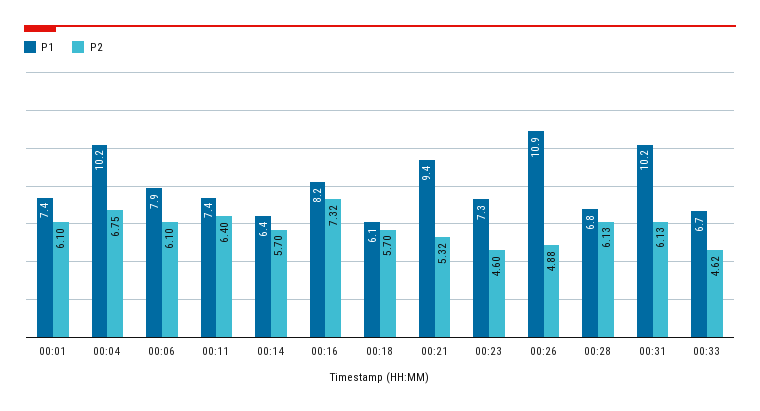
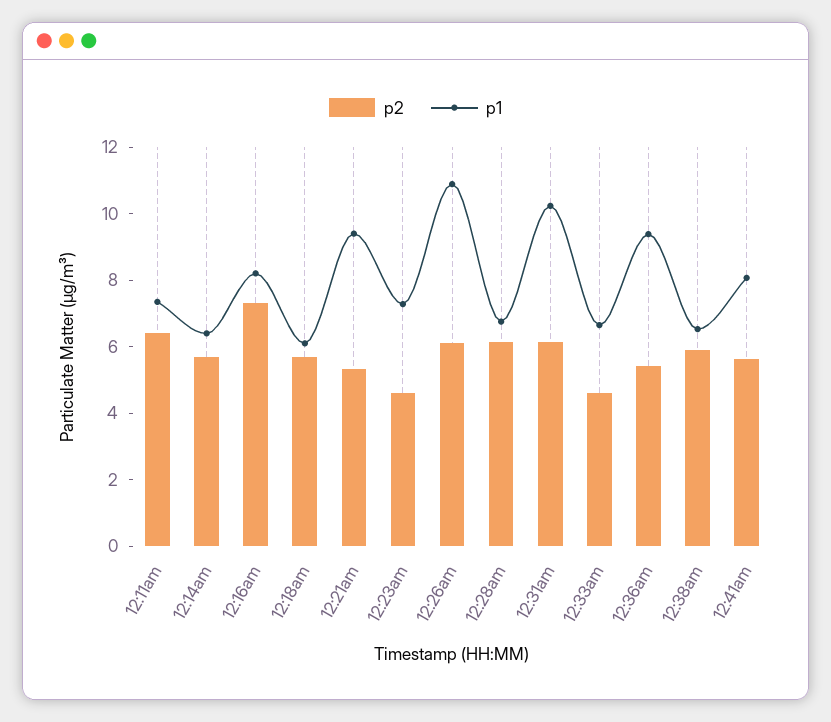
P1, 00:01: 7.4 -> none
P2, 00:01: 6.1 -> none
P1, 00:04: 10.2 -> none
P2, 00:04: 6.75 -> none
P1, 00:06: 7.9 -> none
P2, 00:06: 6.1 -> none
P2, 00:26: 4.88 -> 6
P2, 12:36am: none -> 5.5
P1, 12:36am: none -> 9.5
P2, 12:38am: none -> 6
P1, 12:38am: none -> 6.5
P2, 12:41am: none -> 5.5
P1, 12:41am: none -> 8

